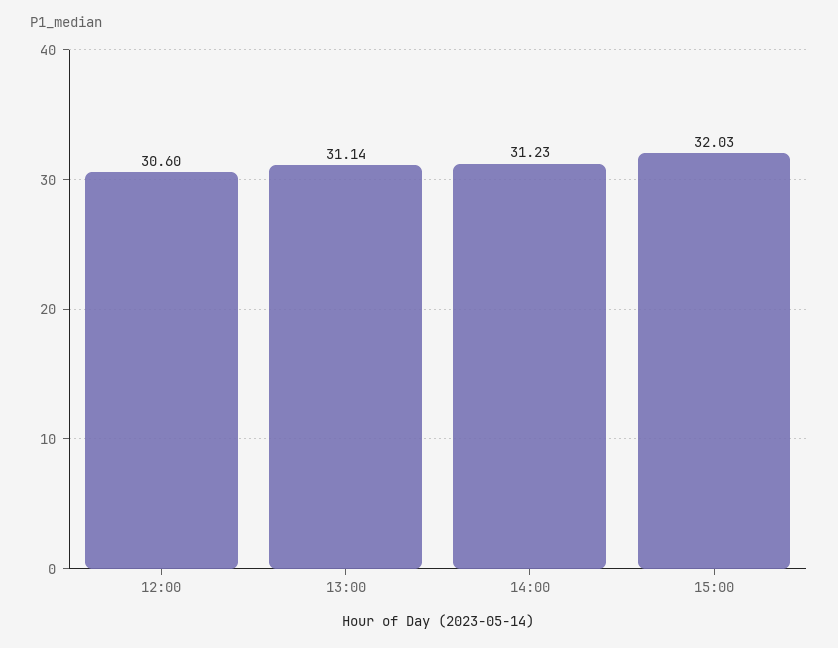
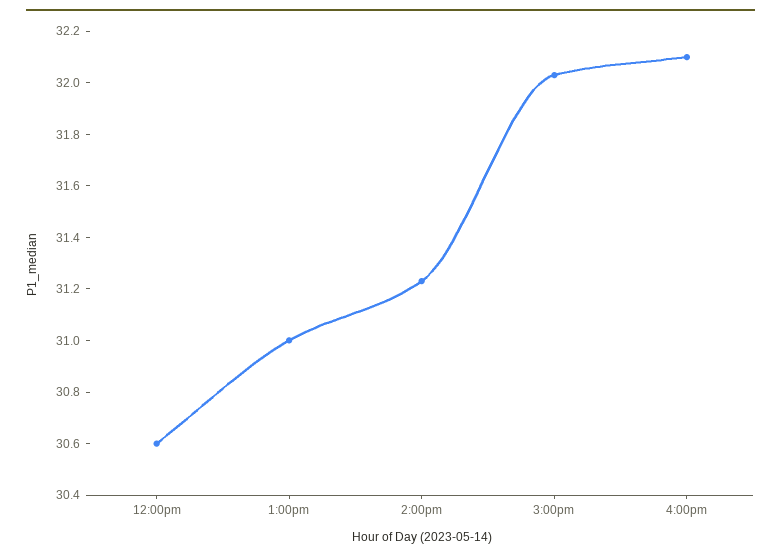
13:00: 31.14 -> 31
4:00pm: none -> 32.1

